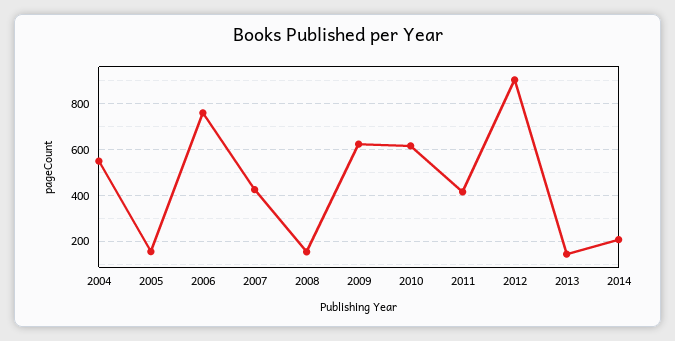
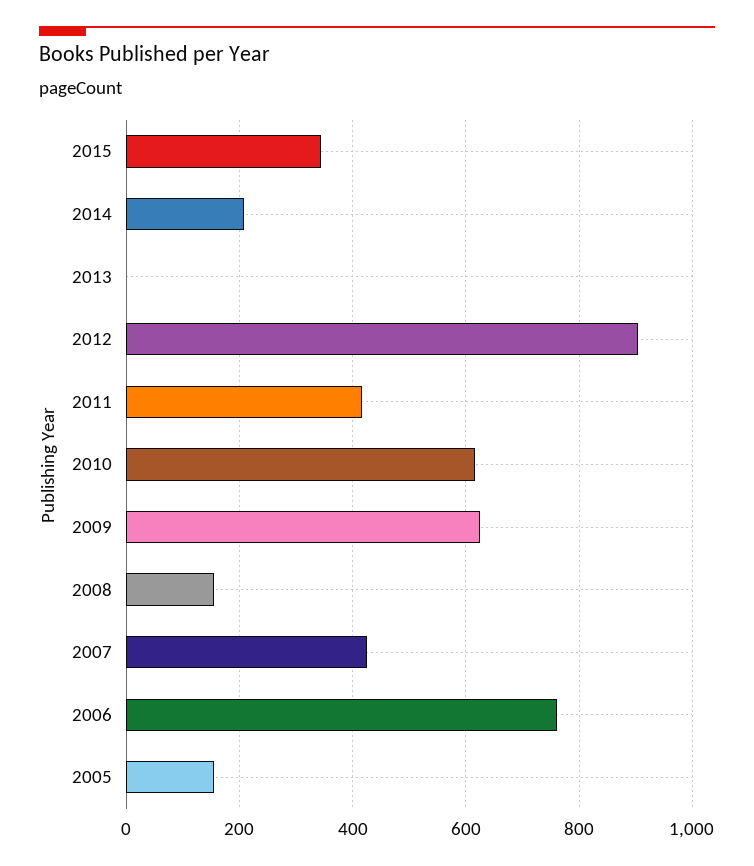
2004: 550 -> none
2013: 150 -> 0
2015: none -> 340

